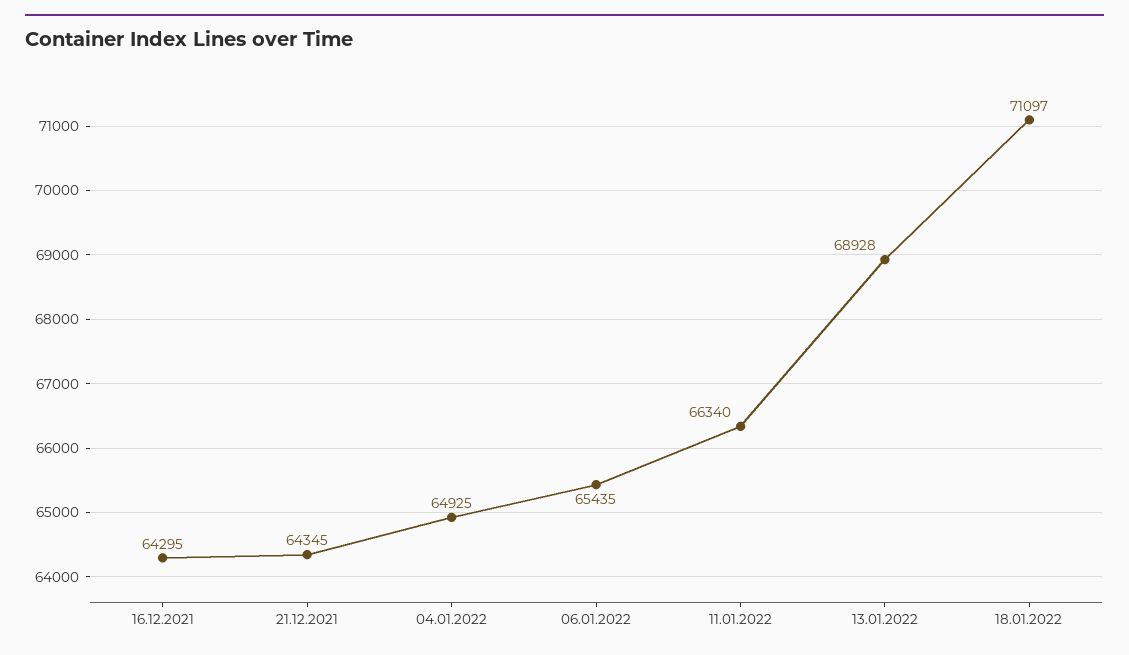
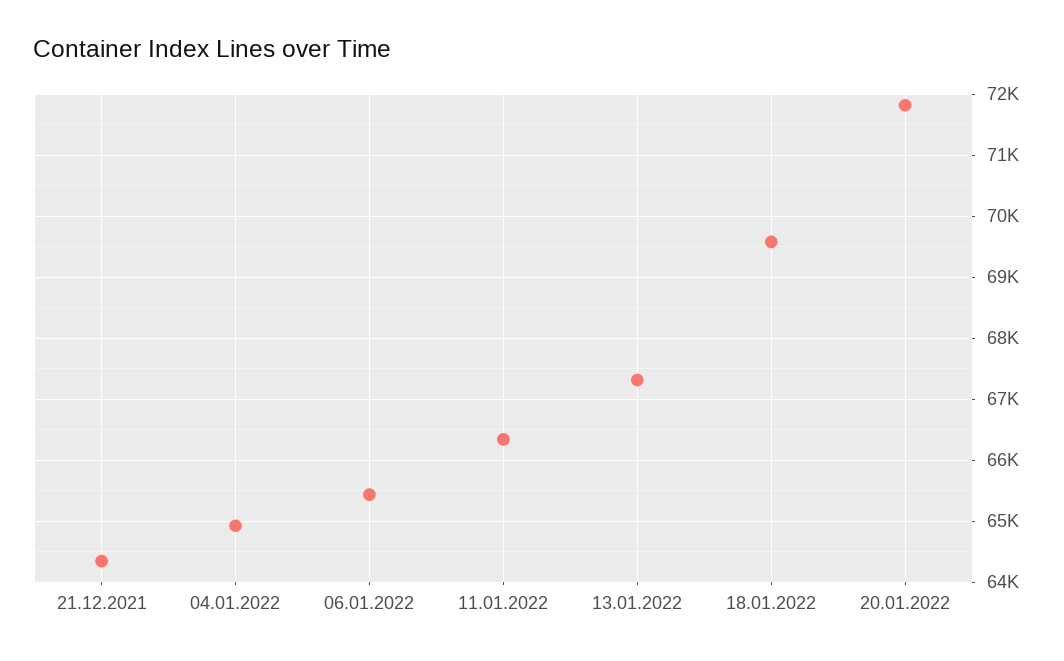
16.12.2021: 64295 -> none
13.01.2022: 68928 -> 67300
18.01.2022: 71097 -> 69600
20.01.2022: none -> 71800

